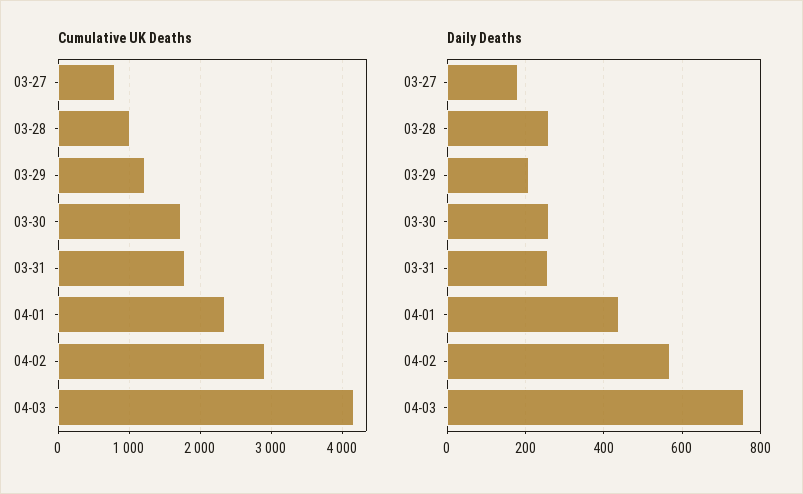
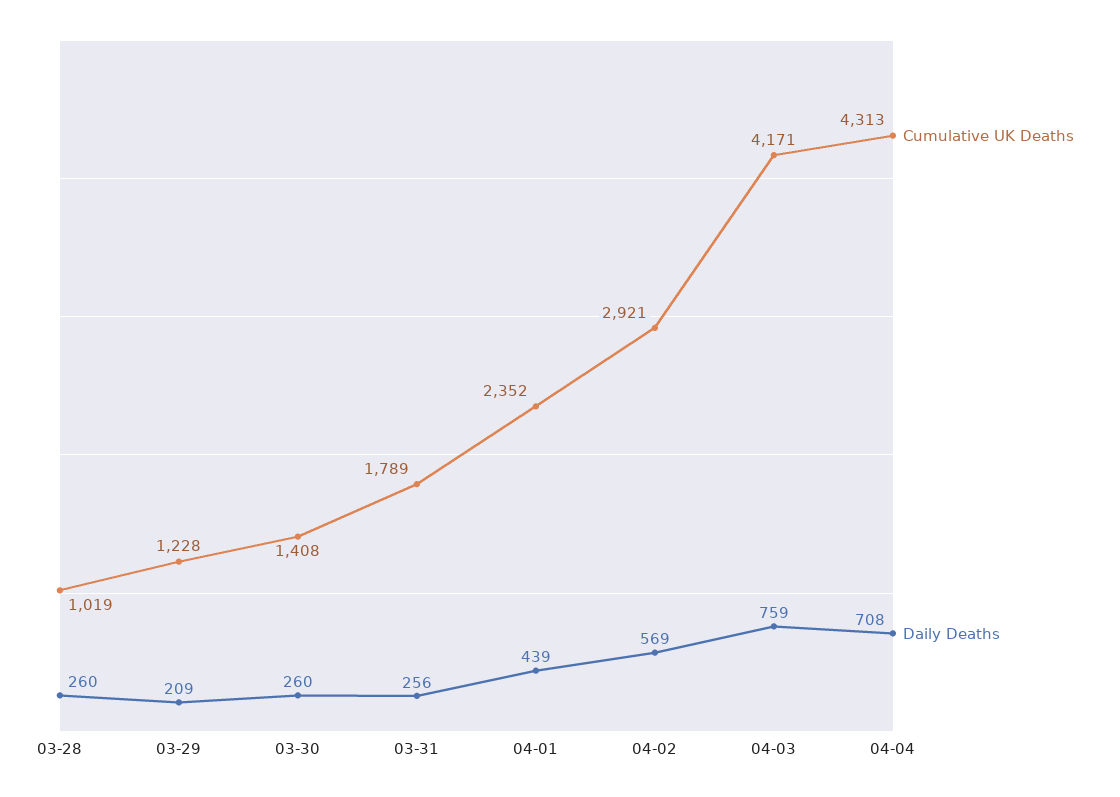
Cumulative UK Deaths, 03-27: 800 -> none
Cumulative UK Deaths, 03-30: 1700 -> 1408
Daily Deaths, 03-27: 180 -> none
Cumulative UK Deaths, 04-04: none -> 4313
Daily Deaths, 04-04: none -> 708

